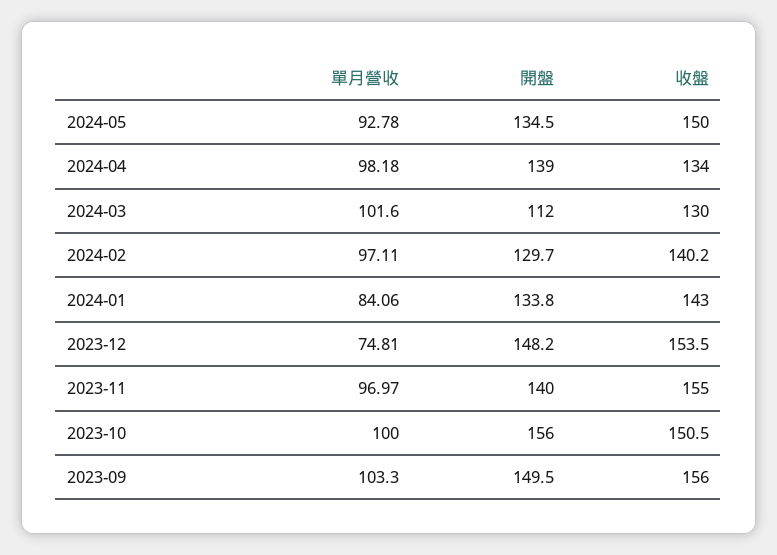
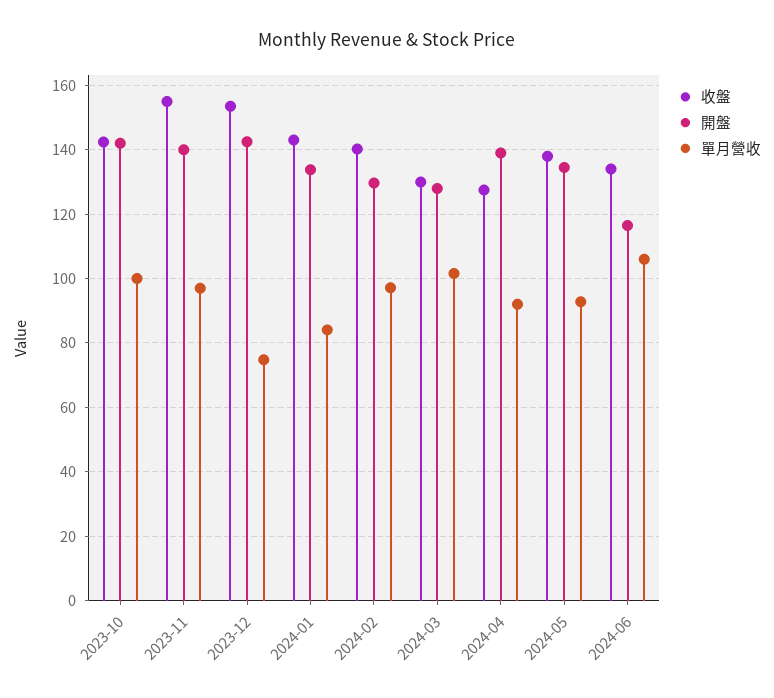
收盤, 2024-05: 150 -> 138
單月營收, 2024-04: 98.18 -> 92
收盤, 2024-04: 134 -> 128
開盤, 2024-03: 112 -> 128
開盤, 2023-12: 148.2 -> 142
開盤, 2023-10: 156 -> 142
收盤, 2023-10: 150.5 -> 142
單月營收, 2023-09: 103.3 -> none
開盤, 2023-09: 149.5 -> none
收盤, 2023-09: 156 -> none
收盤, 2024-06: none -> 134
開盤, 2024-06: none -> 116
單月營收, 2024-06: none -> 106

